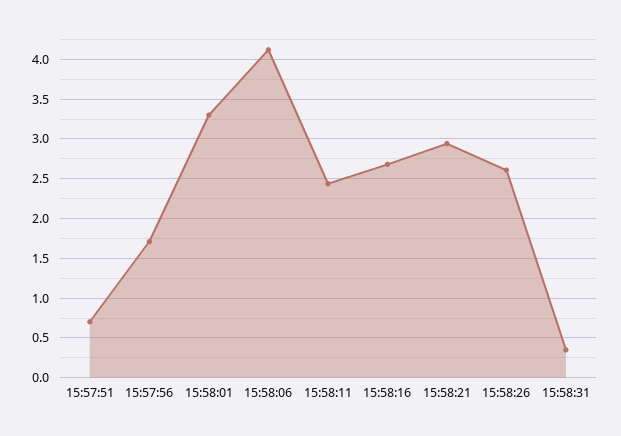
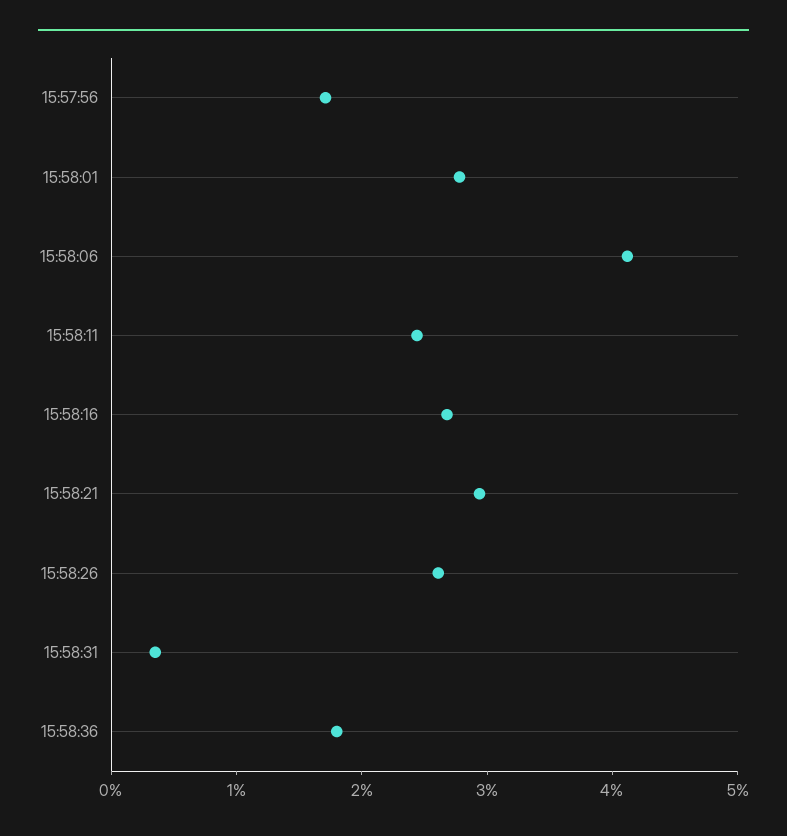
15:57:51: 0.7 -> none
15:58:01: 3.3 -> 2.8
15:58:36: none -> 1.8

